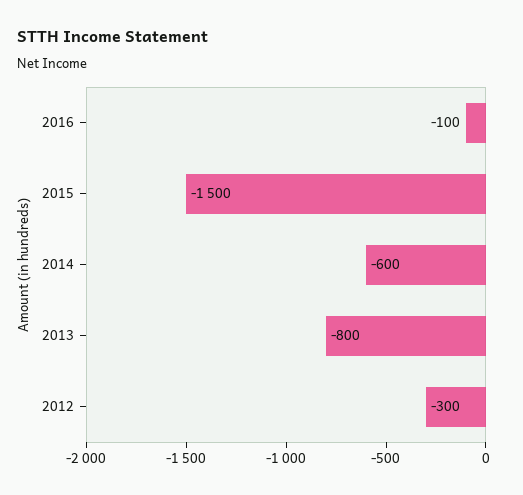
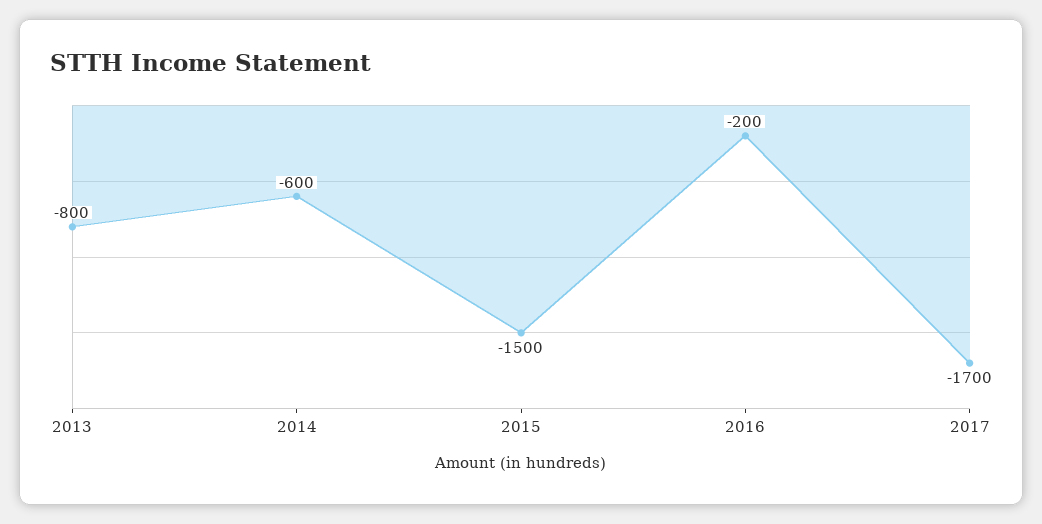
2016: -100 -> -200
2012: -300 -> none
2017: none -> -1700

